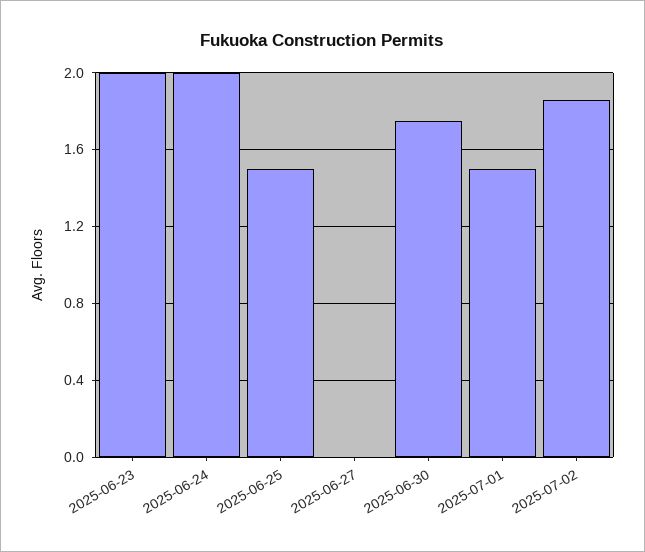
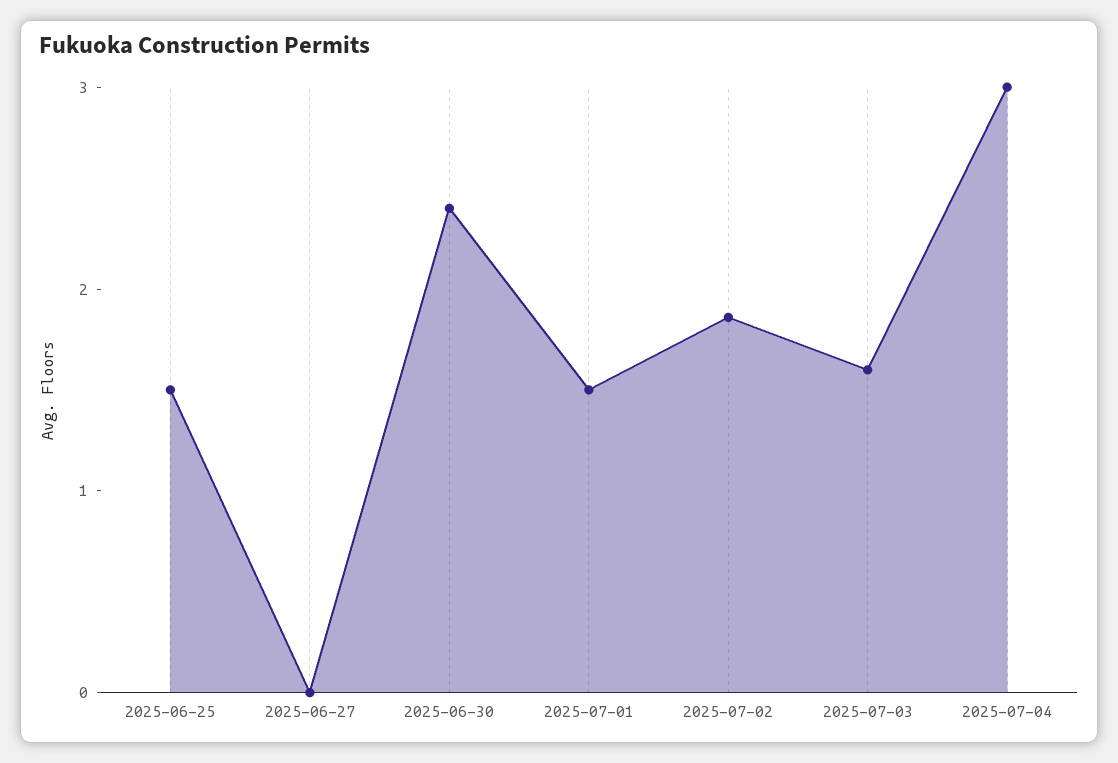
2025-06-23: 2 -> none
2025-06-24: 2 -> none
2025-06-30: 1.75 -> 2.4
2025-07-03: none -> 1.6
2025-07-04: none -> 3

